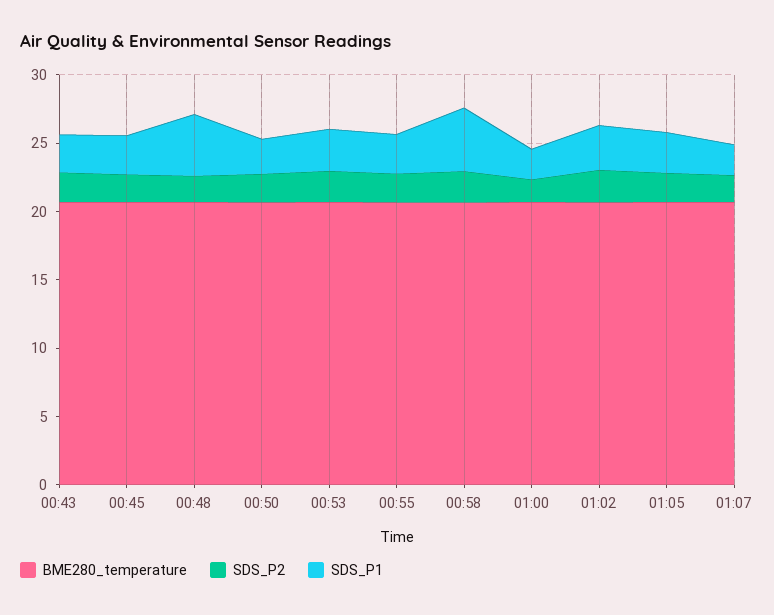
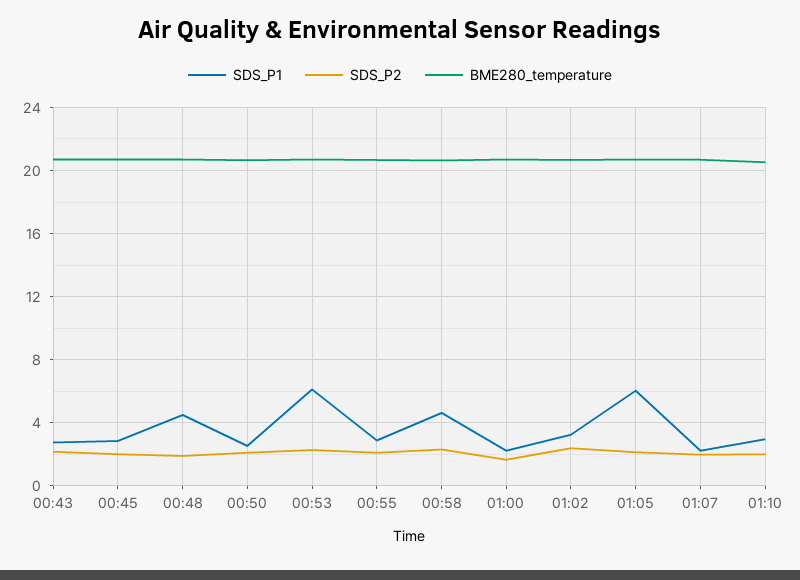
SDS_P1, 00:53: 3 -> 6
SDS_P1, 01:05: 3 -> 6
SDS_P1, 01:10: none -> 3
SDS_P2, 01:10: none -> 2
BME280_temperature, 01:10: none -> 20.5

